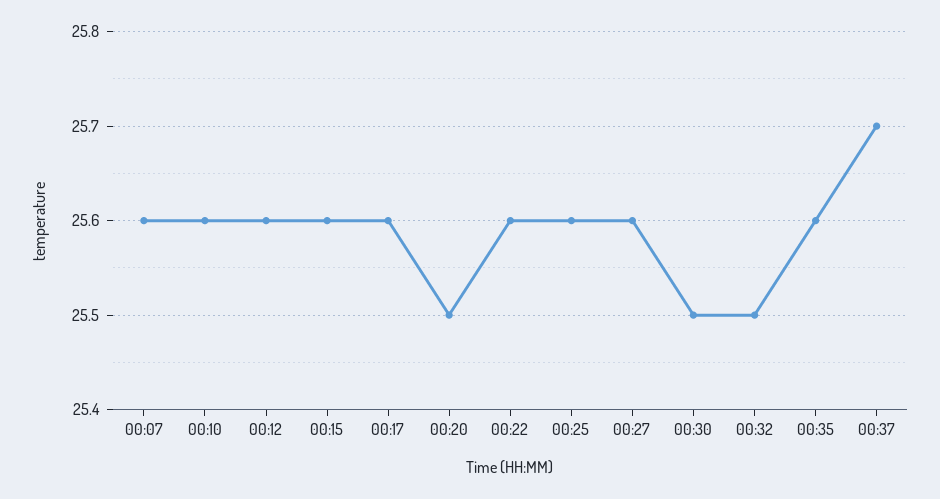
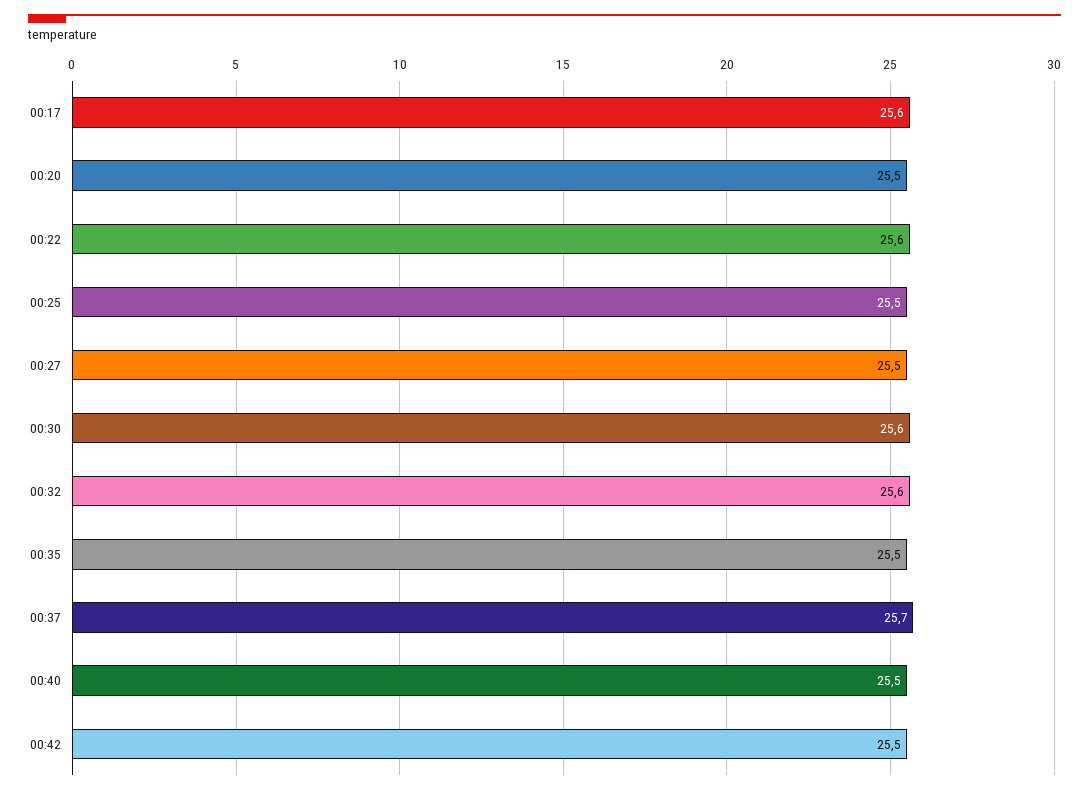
00:07: 25.6 -> none
00:10: 25.6 -> none
00:12: 25.6 -> none
00:15: 25.6 -> none
00:25: 25.6 -> 25.5
00:27: 25.6 -> 25.5
00:30: 25.5 -> 25.6
00:32: 25.5 -> 25.6
00:35: 25.6 -> 25.5
00:40: none -> 25.5
00:42: none -> 25.5

